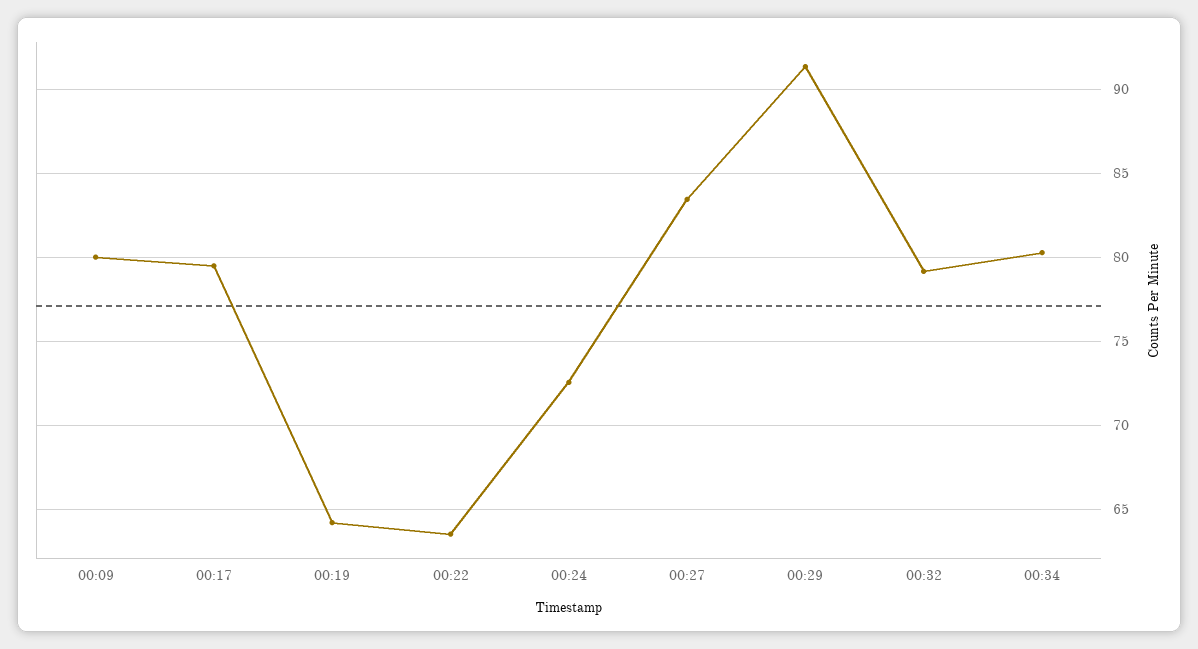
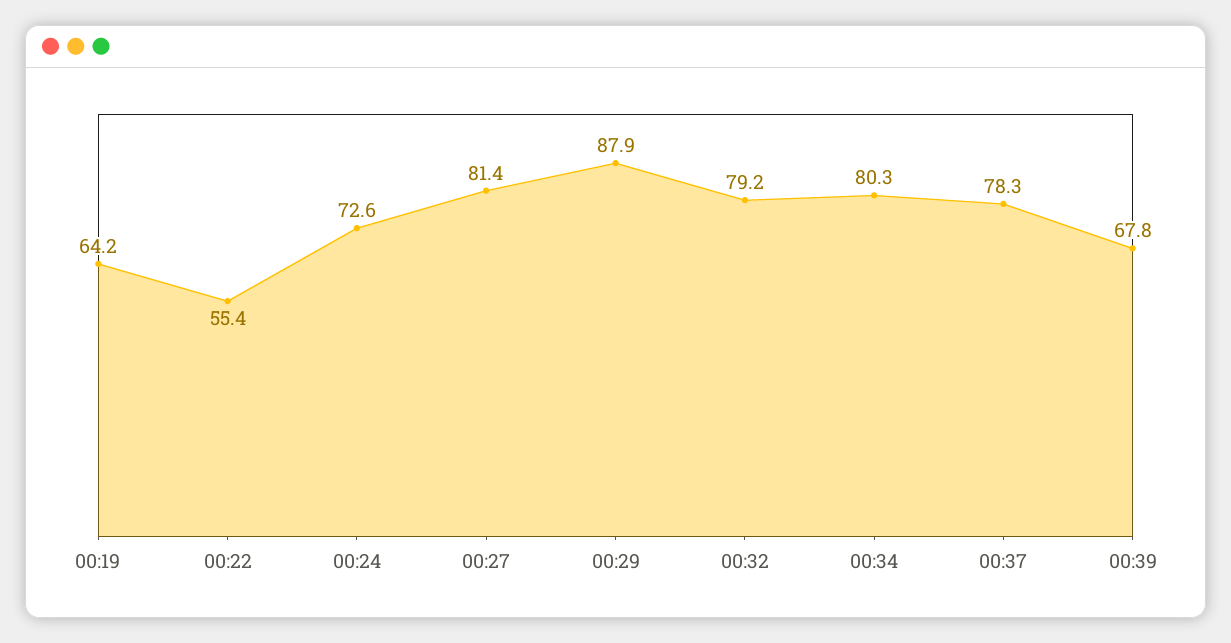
00:09: 80 -> none
00:17: 79.5 -> none
00:22: 63.5 -> 55.4
00:27: 83.5 -> 81.4
00:29: 91.5 -> 87.9
00:37: none -> 78.3
00:39: none -> 67.8

